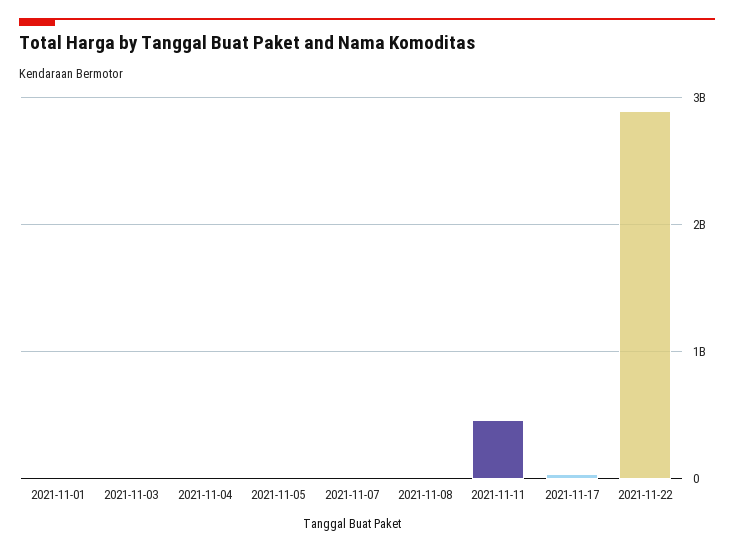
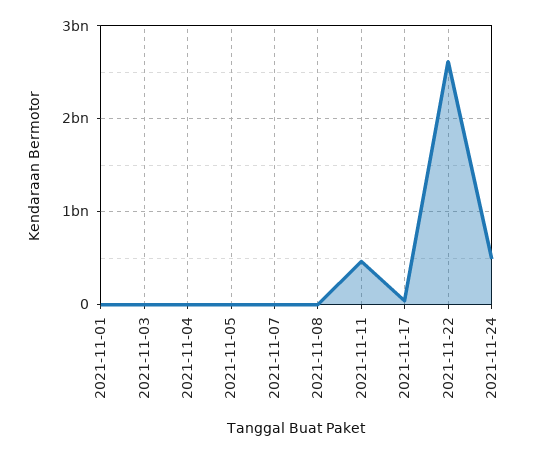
2021-11-22: 2900000000 -> 2600000000
2021-11-24: none -> 500000000

